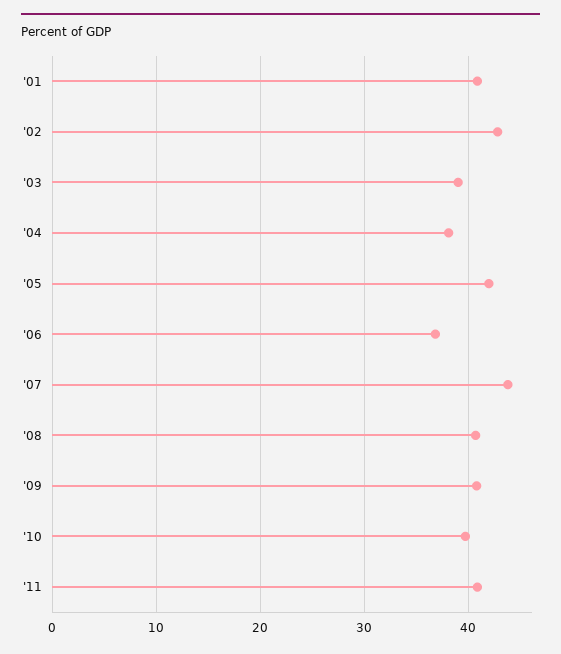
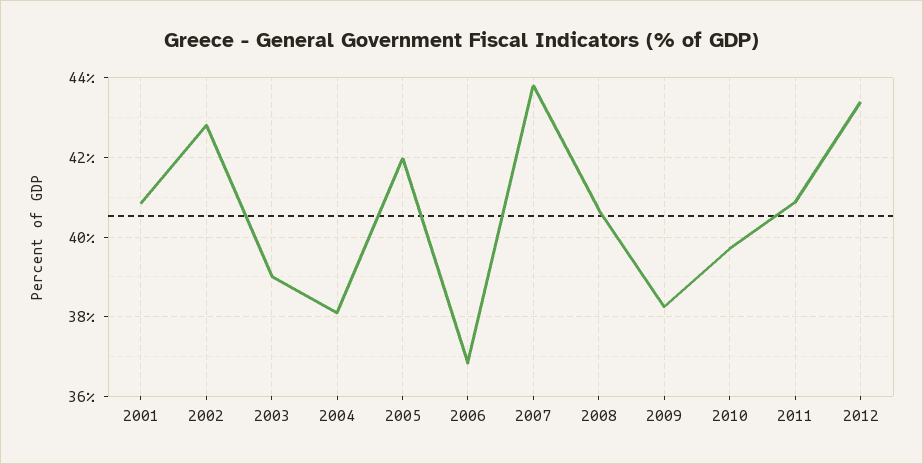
'09: 41 -> 38.2
2012: none -> 43.4

